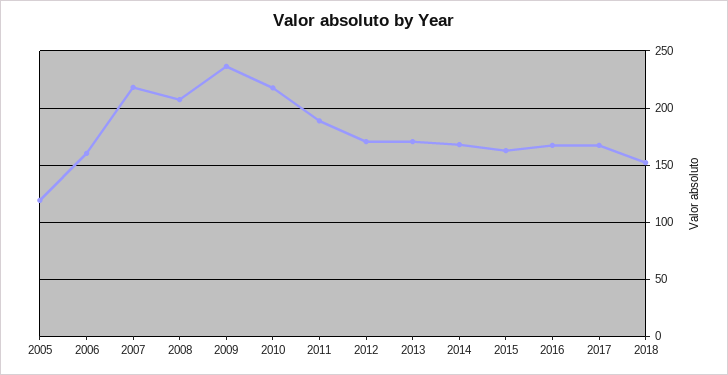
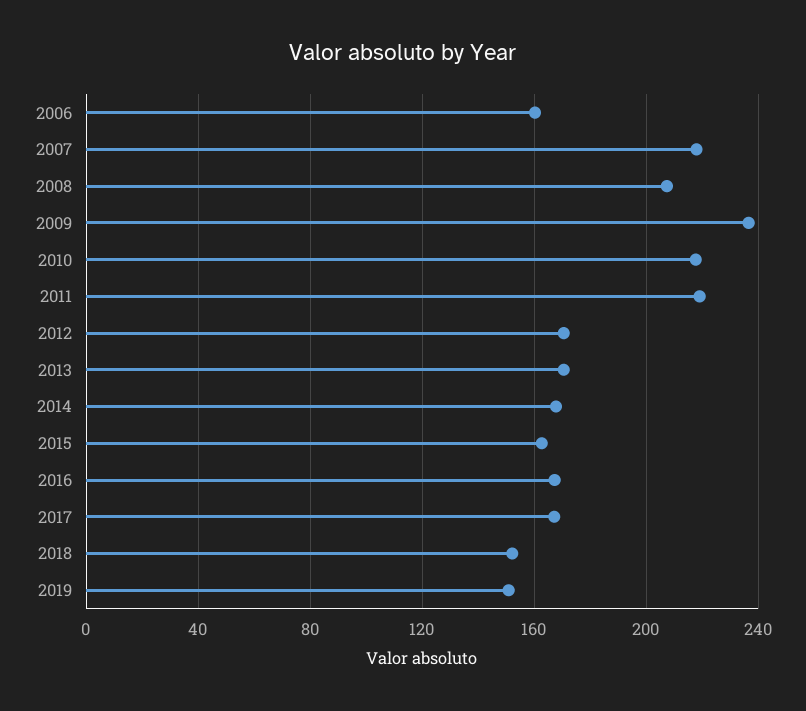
2005: 120 -> none
2011: 190 -> 220
2019: none -> 150

